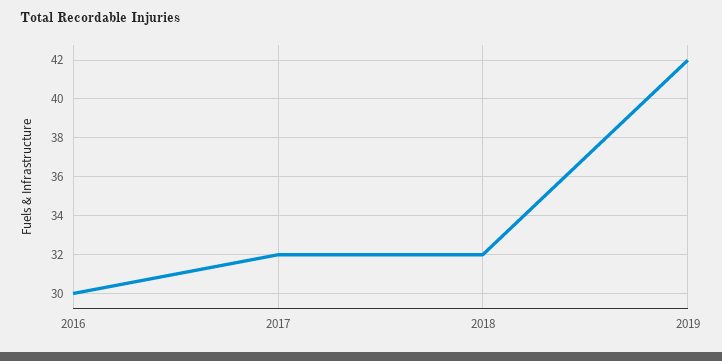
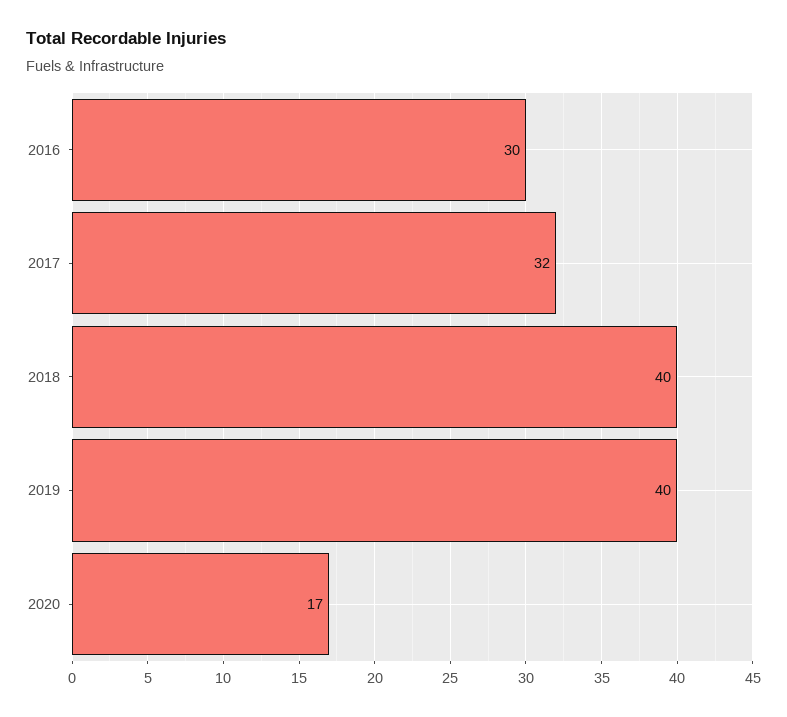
2018: 32 -> 40
2019: 42 -> 40
2020: none -> 17

